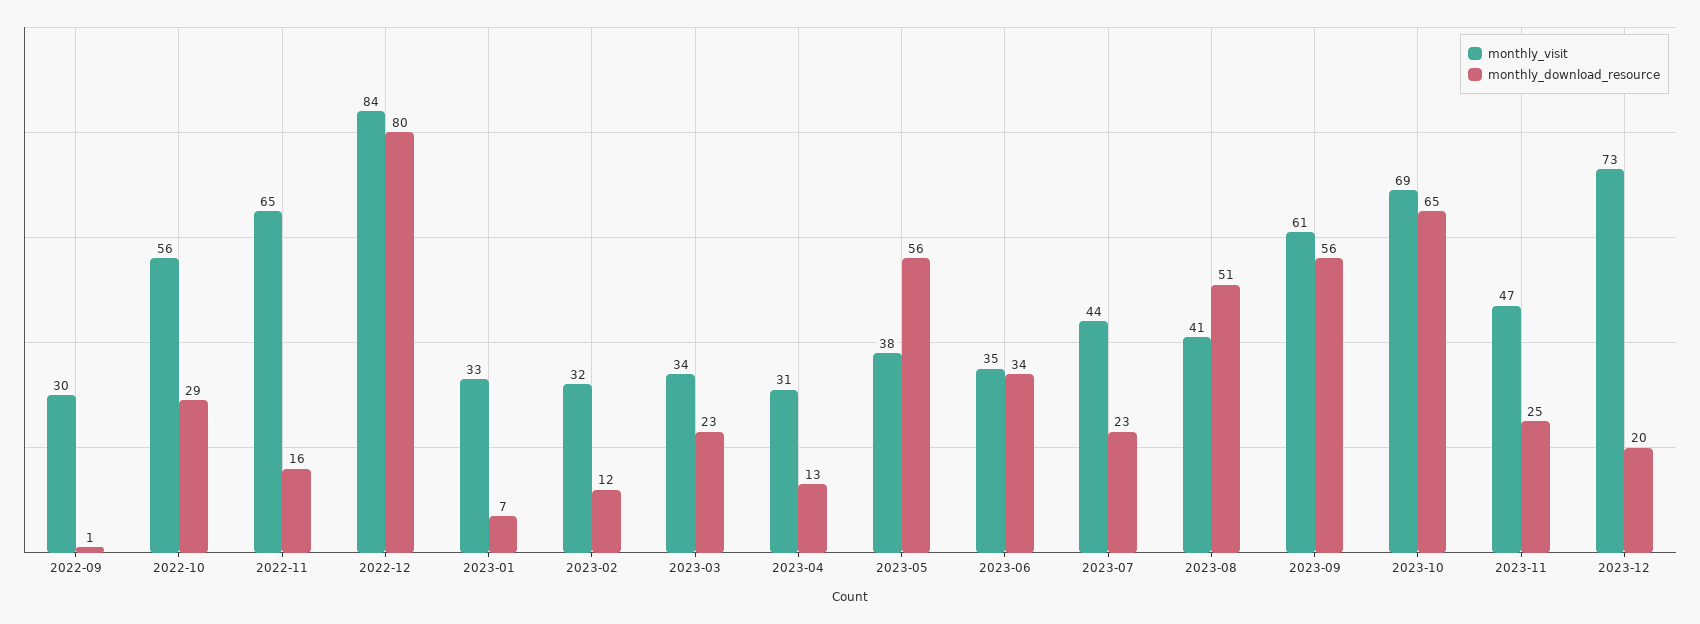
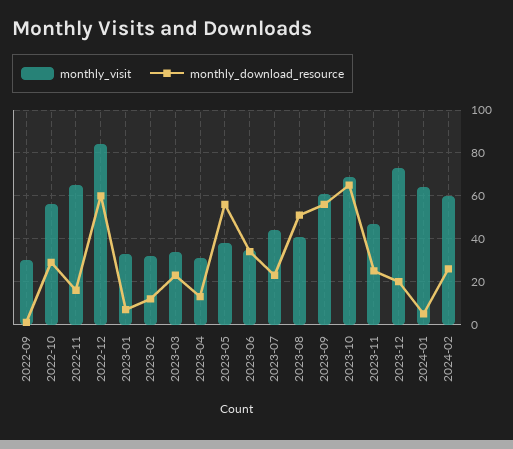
monthly_download_resource, 2022-12: 80 -> 60
monthly_visit, 2024-01: none -> 65
monthly_download_resource, 2024-01: none -> 5
monthly_visit, 2024-02: none -> 60
monthly_download_resource, 2024-02: none -> 25

